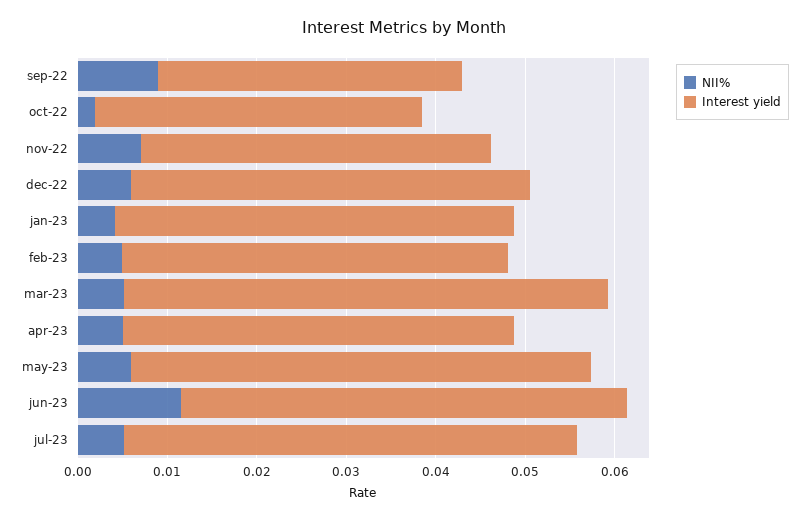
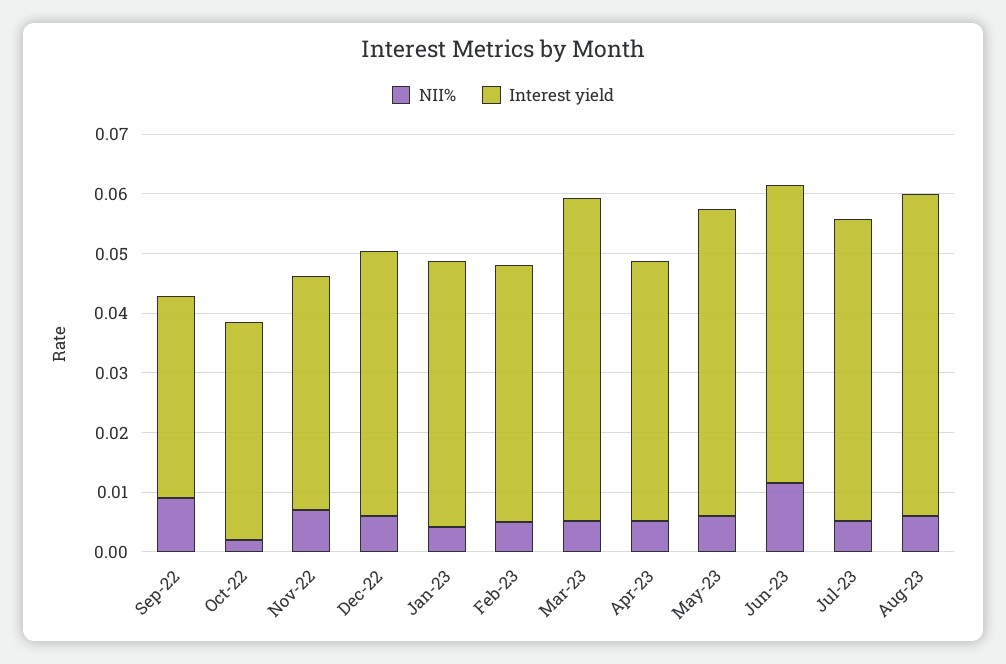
NII%, Aug-23: none -> 0.006
Interest yield, Aug-23: none -> 0.054

